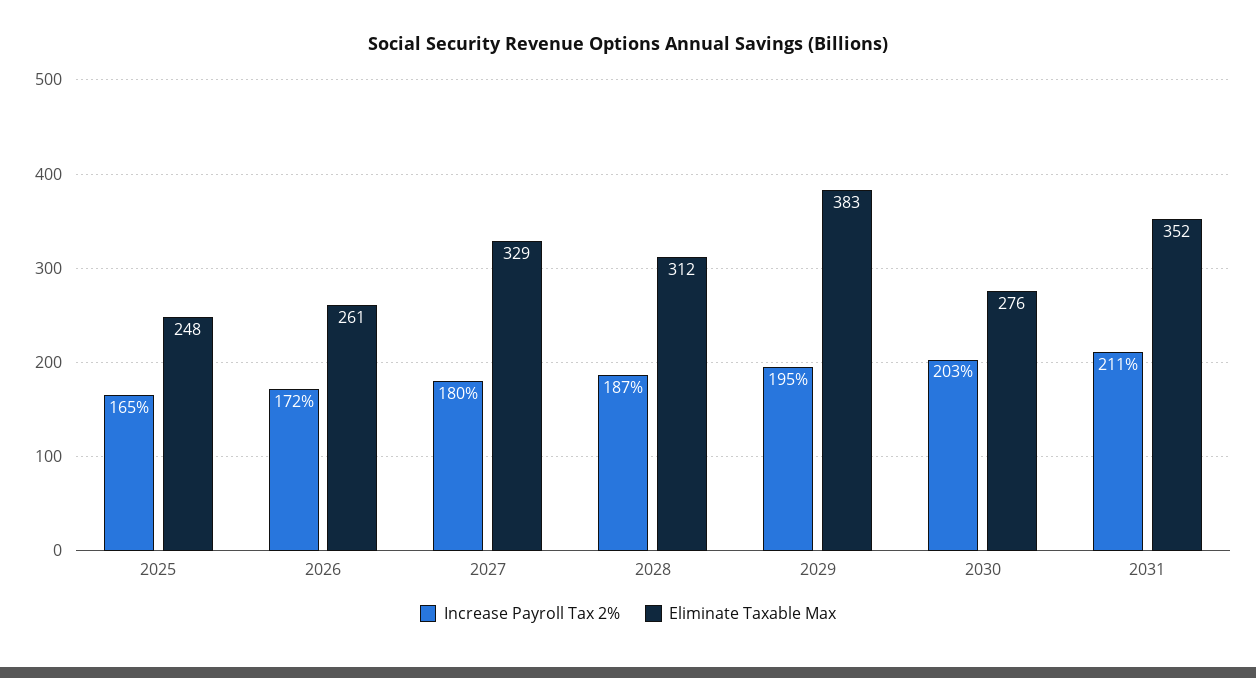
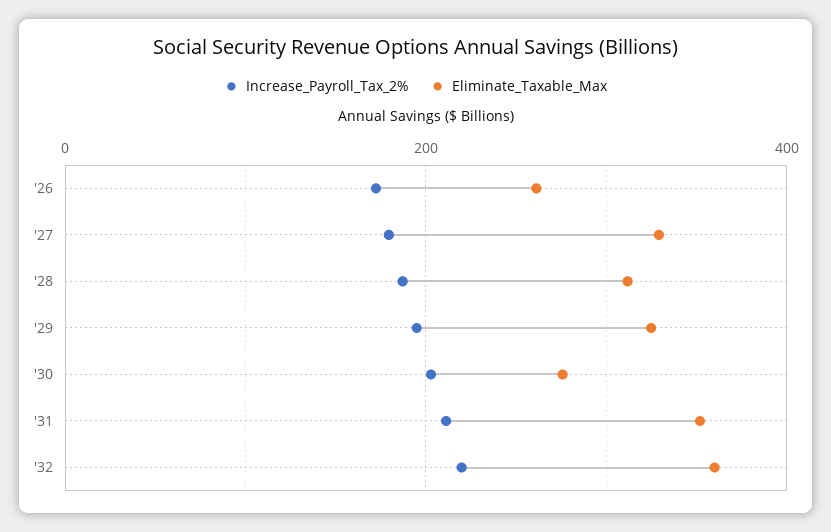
Increase Payroll Tax 2%, 2025: 165 -> none
Eliminate Taxable Max, 2025: 248 -> none
Eliminate Taxable Max, 2029: 383 -> 320
Increase Payroll Tax 2%, '32: none -> 220
Eliminate Taxable Max, '32: none -> 360

